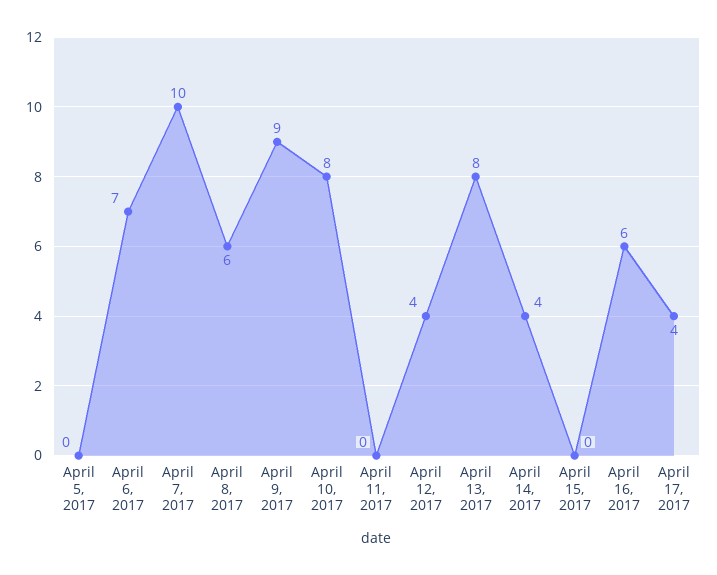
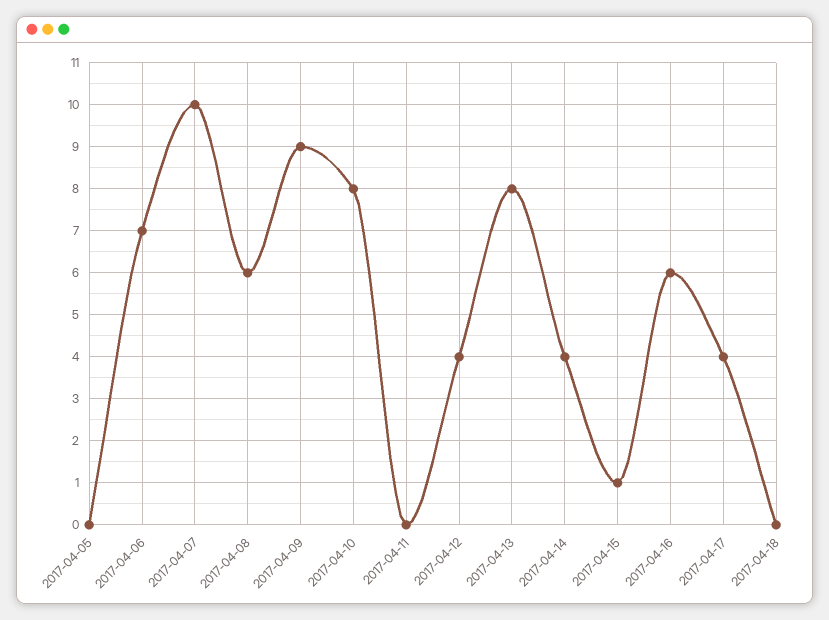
April 15, 2017: 0 -> 1
2017-04-18: none -> 0

